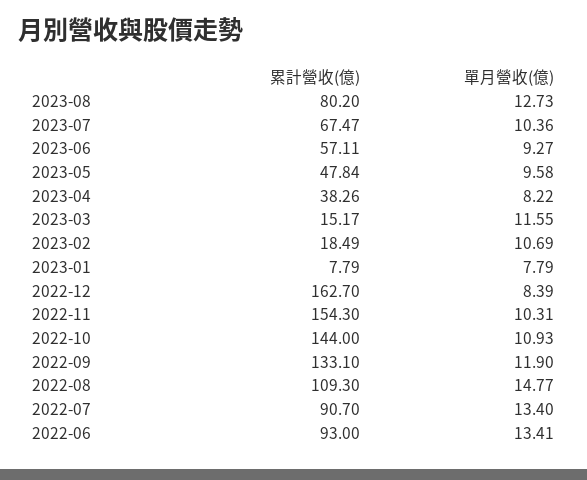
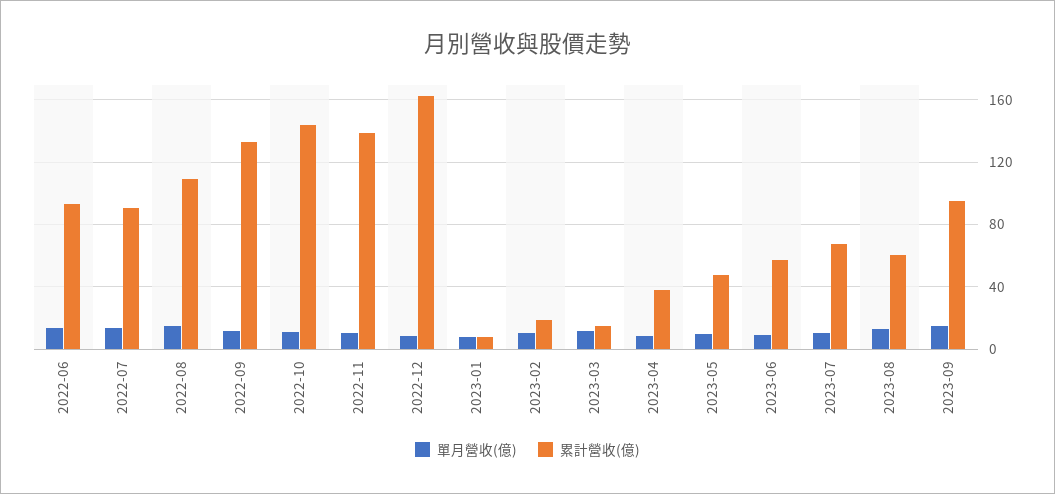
累計營收(億), 2023-08: 80.2 -> 60
累計營收(億), 2022-11: 154.3 -> 140
單月營收(億), 2023-09: none -> 15
累計營收(億), 2023-09: none -> 95

